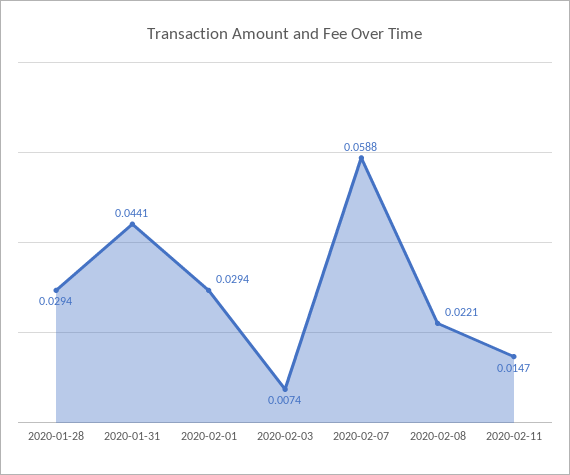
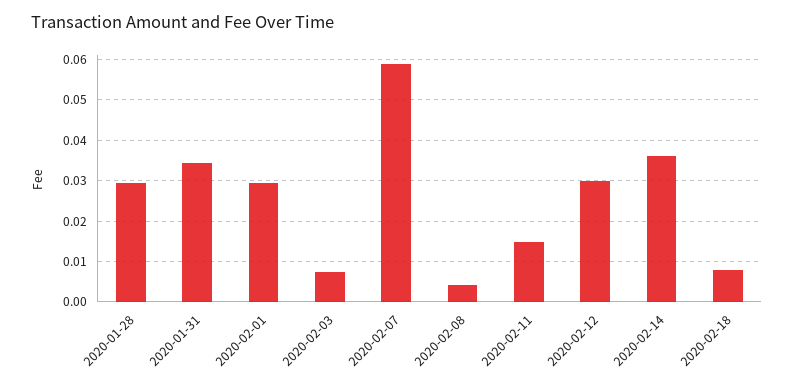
2020-01-31: 0.0441 -> 0.034
2020-02-08: 0.0221 -> 0.004
2020-02-12: none -> 0.03
2020-02-14: none -> 0.036
2020-02-18: none -> 0.008

